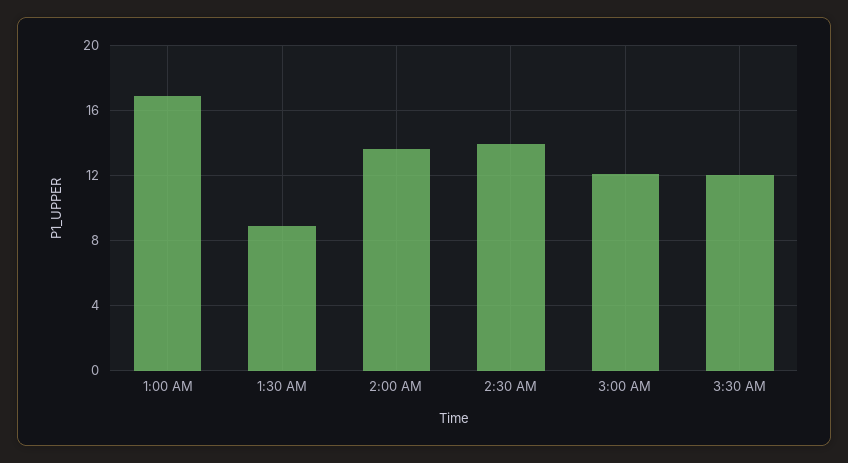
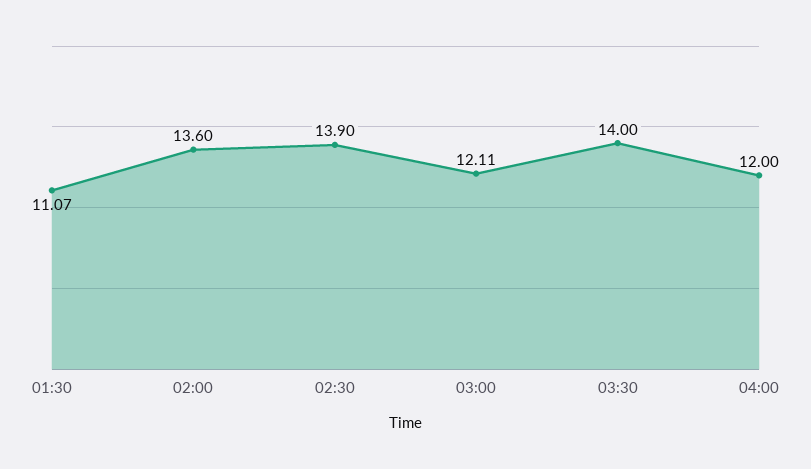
1:00 AM: 17 -> none
1:30 AM: 9 -> 11.07
3:30 AM: 12 -> 14
04:00: none -> 12

